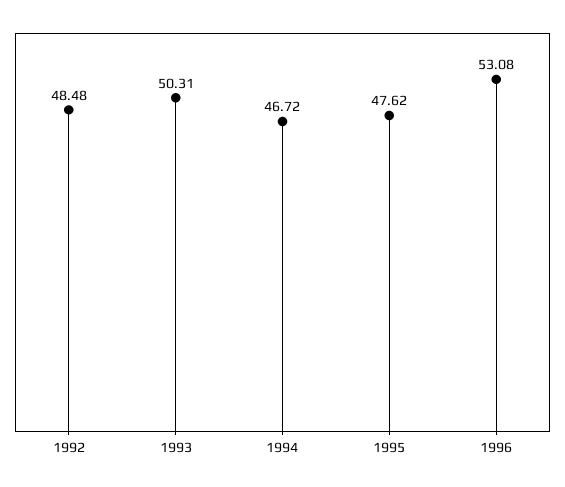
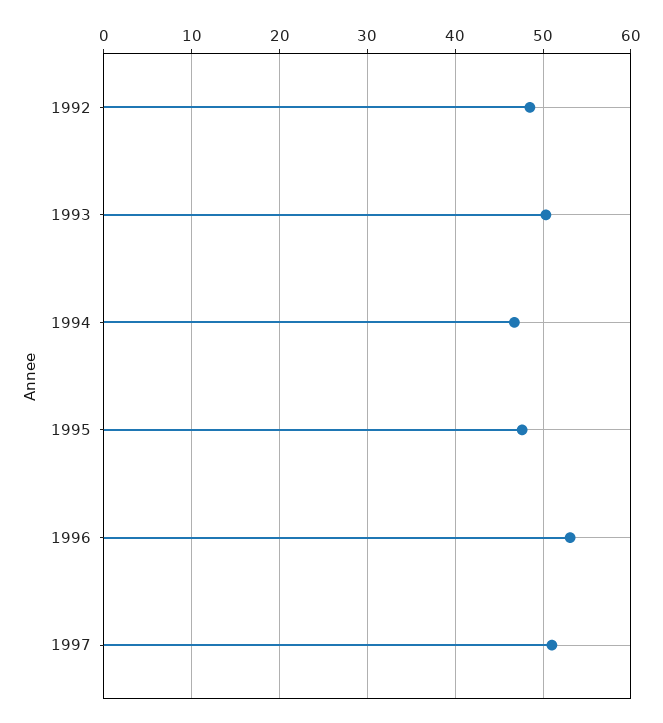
1997: none -> 51

